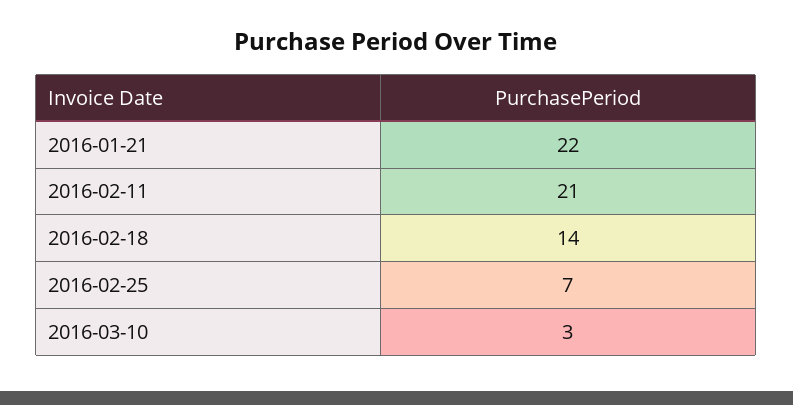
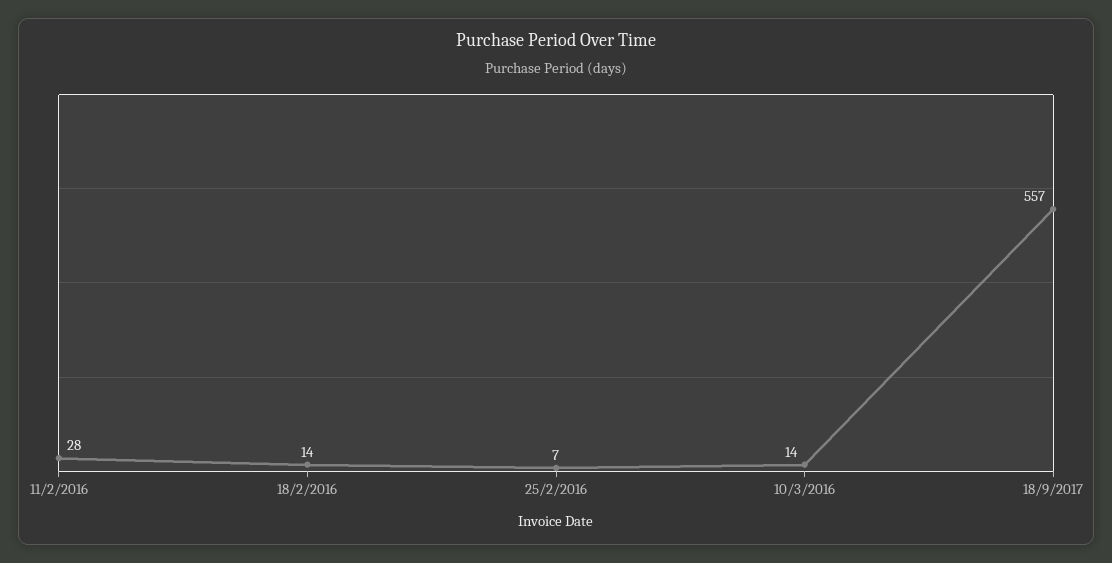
2016-01-21: 22 -> none
2016-02-11: 21 -> 28
2016-03-10: 3 -> 14
18/9/2017: none -> 557

